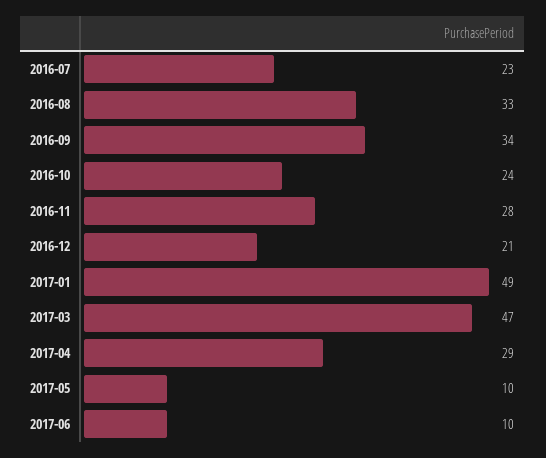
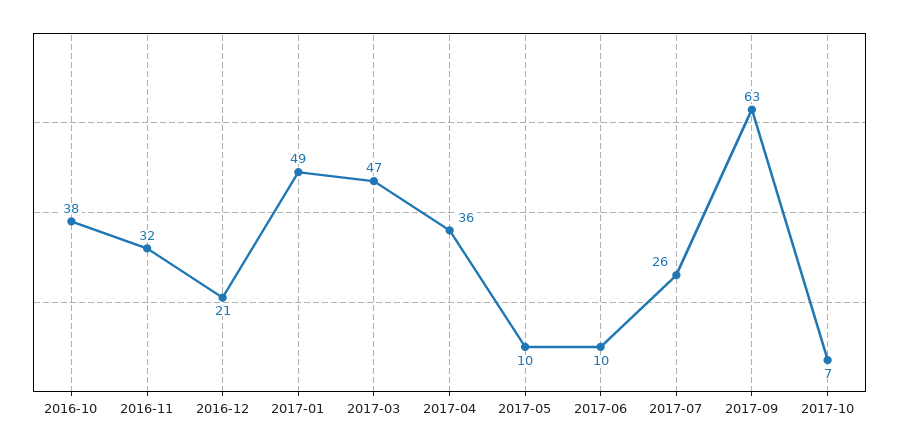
2016-07: 23 -> none
2016-08: 33 -> none
2016-09: 34 -> none
2016-10: 24 -> 38
2016-11: 28 -> 32
2017-04: 29 -> 36
2017-07: none -> 26
2017-09: none -> 63
2017-10: none -> 7

